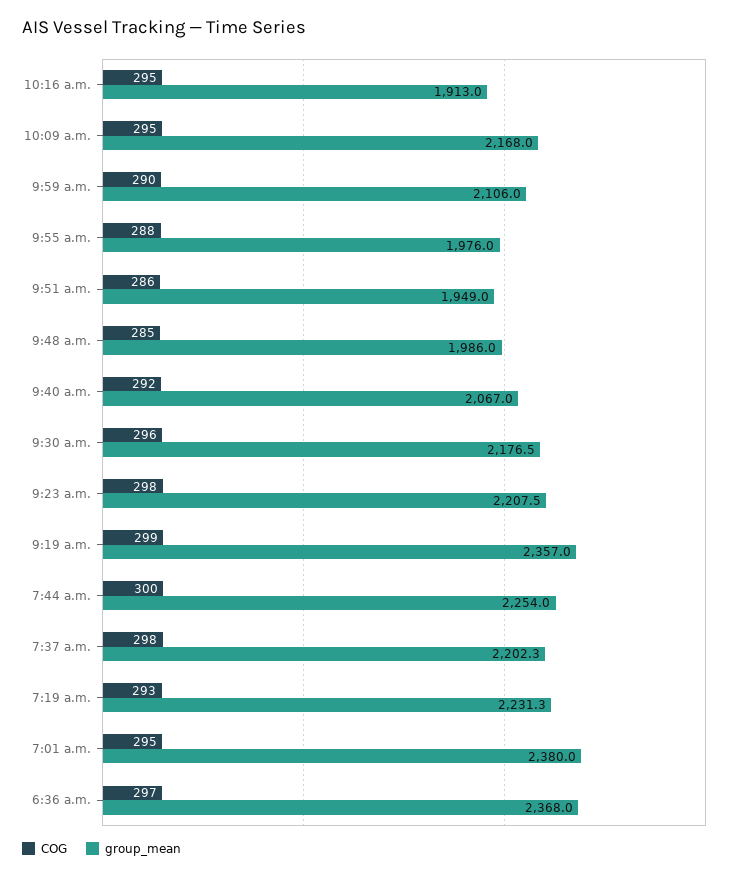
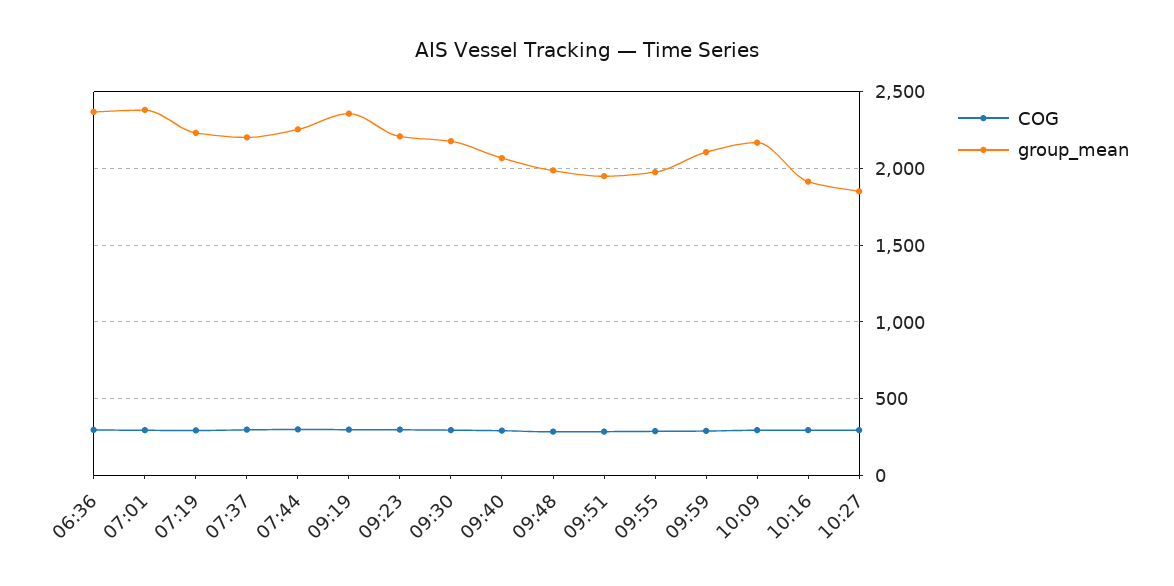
COG, 10:27: none -> 300
group_mean, 10:27: none -> 1850

